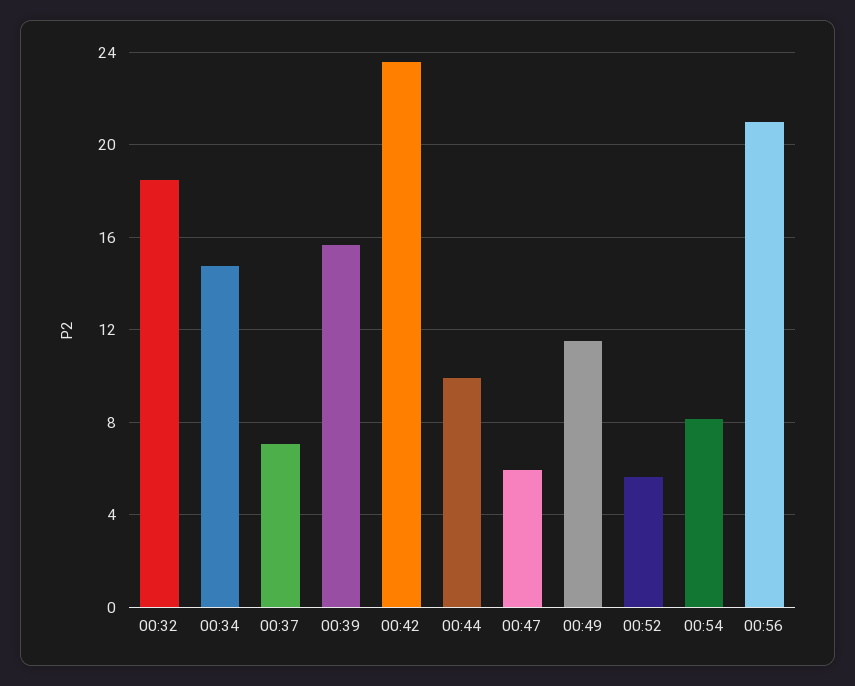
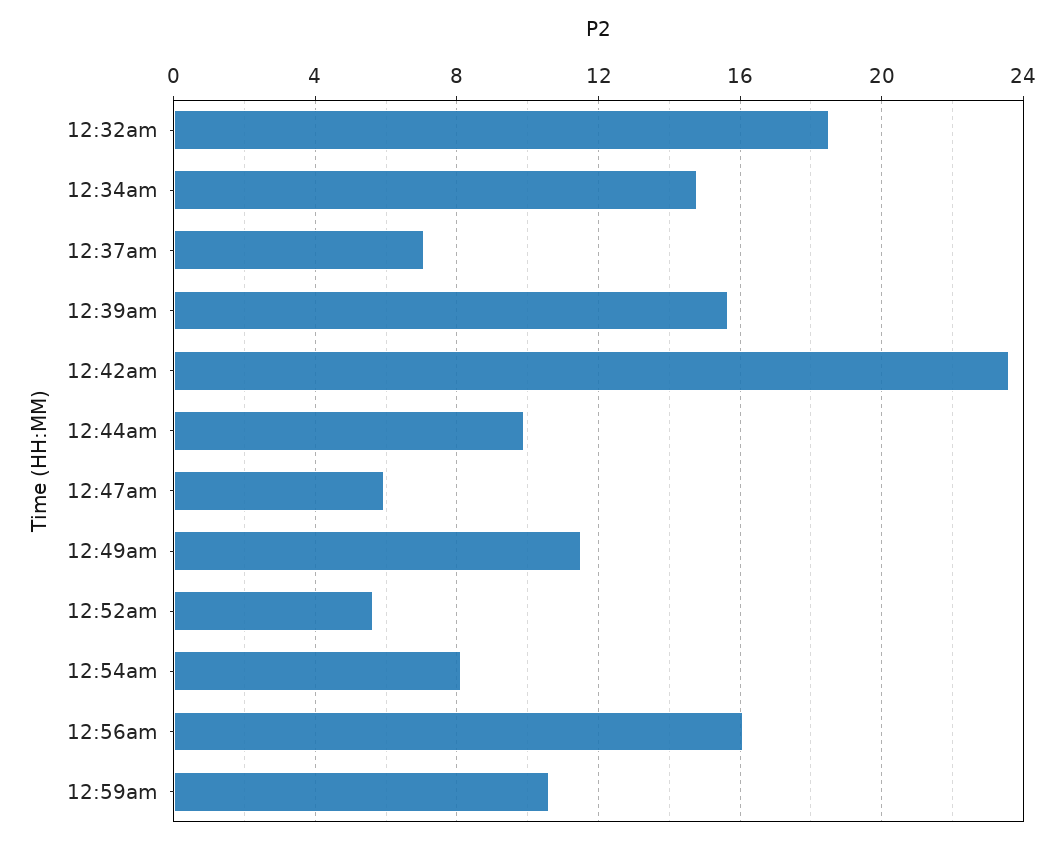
00:56: 21 -> 16
12:59am: none -> 10.5

